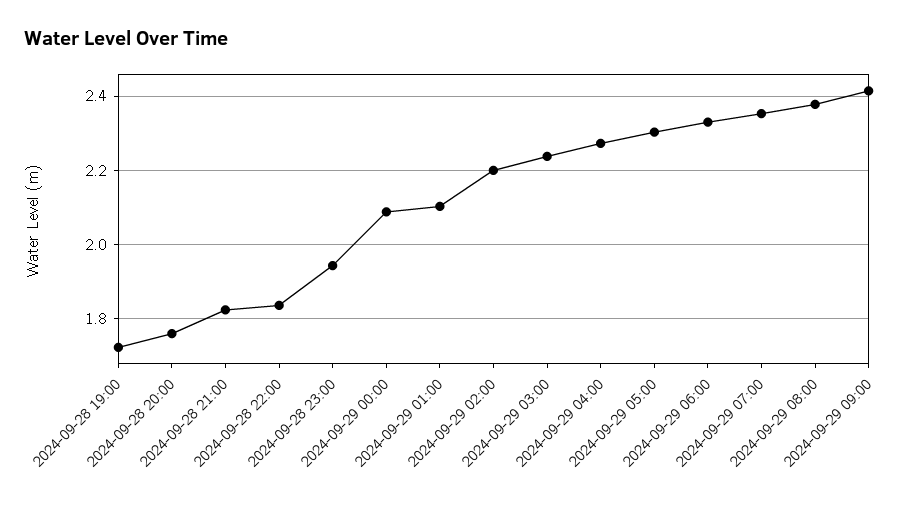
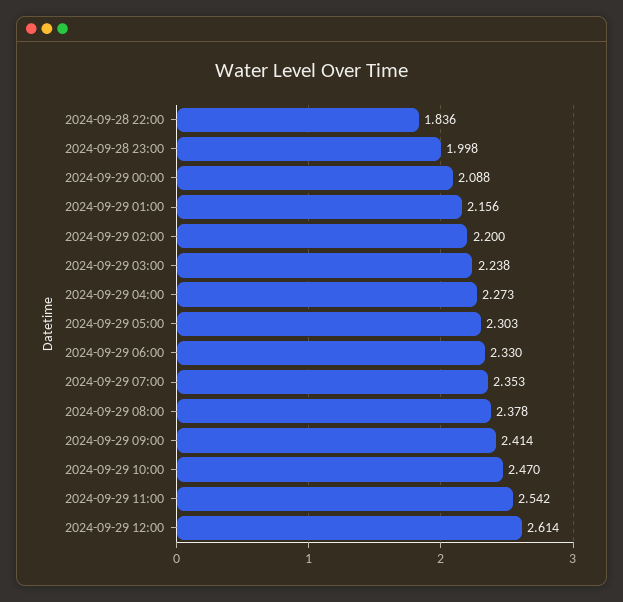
2024-09-28 19:00: 1.72 -> none
2024-09-28 20:00: 1.76 -> none
2024-09-28 21:00: 1.82 -> none
2024-09-28 23:00: 1.94 -> 1.998
2024-09-29 01:00: 2.1 -> 2.156
2024-09-29 10:00: none -> 2.47
2024-09-29 11:00: none -> 2.542
2024-09-29 12:00: none -> 2.614

